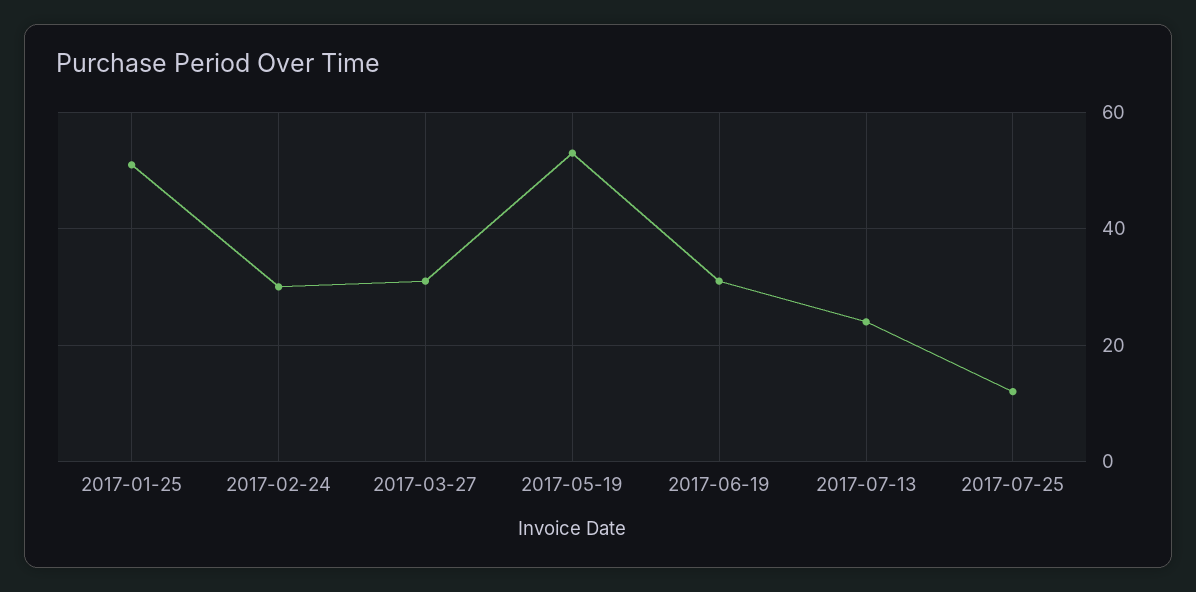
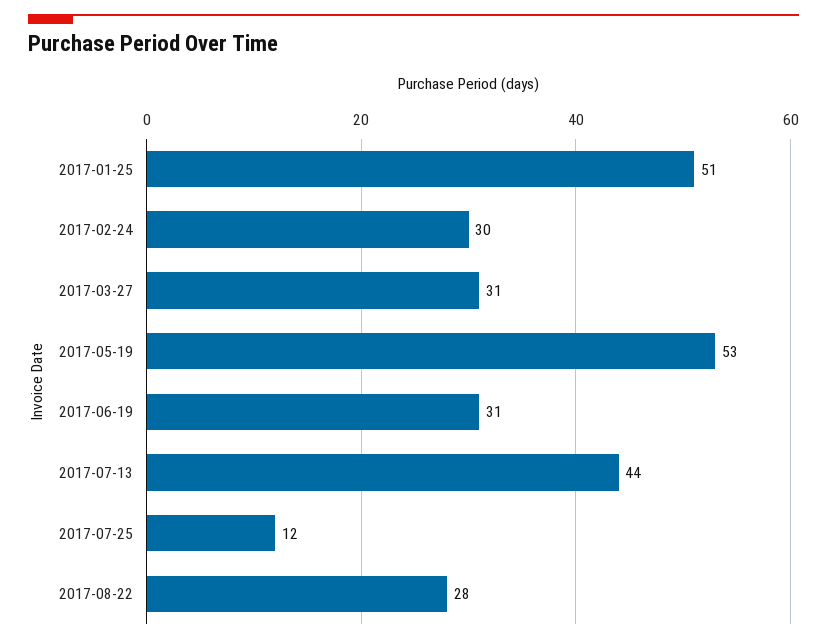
2017-07-13: 25 -> 44
2017-08-22: none -> 28

